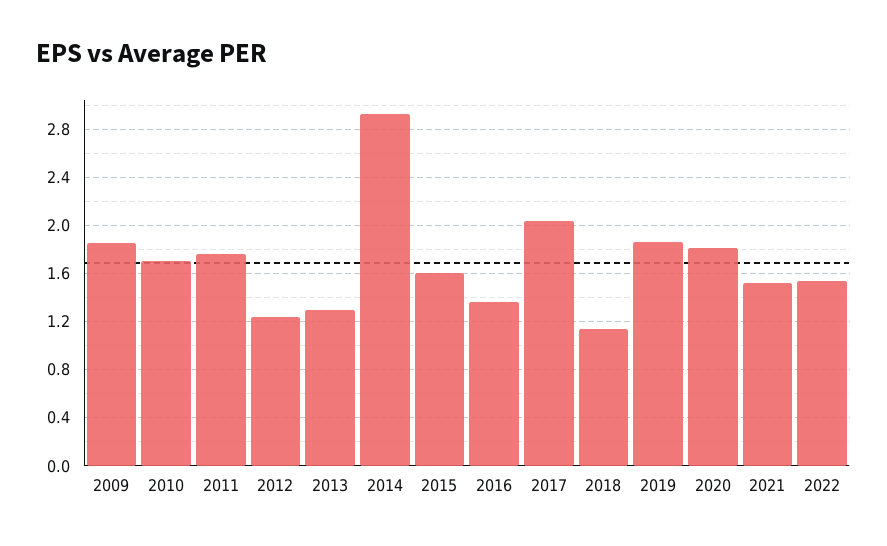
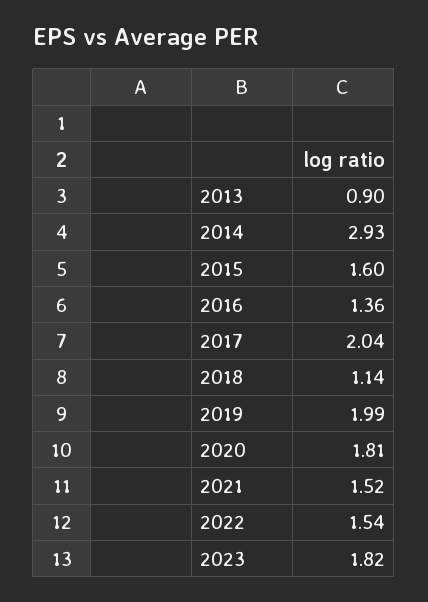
2009: 1.85 -> none
2010: 1.7 -> none
2011: 1.75 -> none
2012: 1.25 -> none
2013: 1.3 -> 0.9
2019: 1.85 -> 1.99
2023: none -> 1.82

